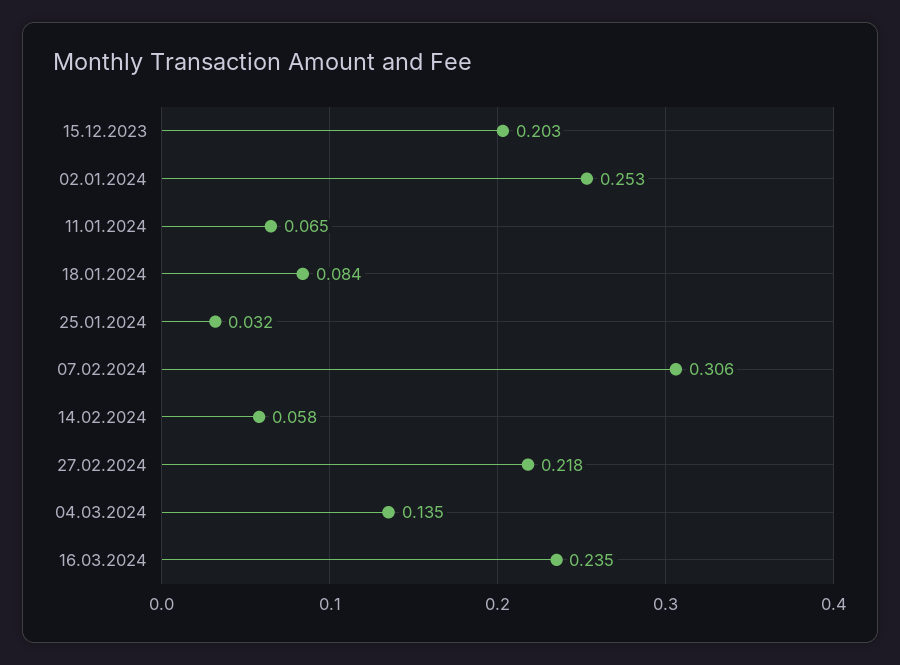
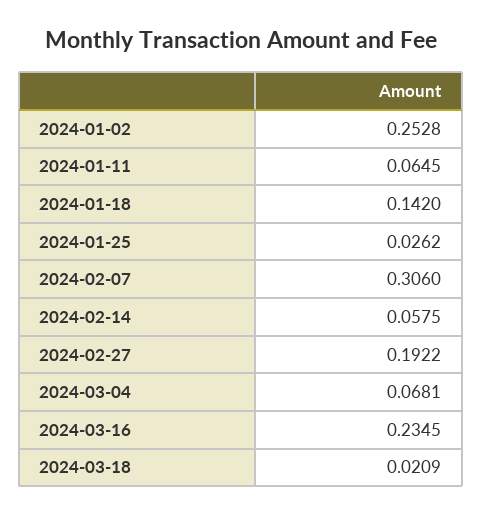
15.12.2023: 0.203 -> none
18.01.2024: 0.084 -> 0.142
25.01.2024: 0.032 -> 0.0262
27.02.2024: 0.218 -> 0.1922
04.03.2024: 0.135 -> 0.0681
2024-03-18: none -> 0.0209

